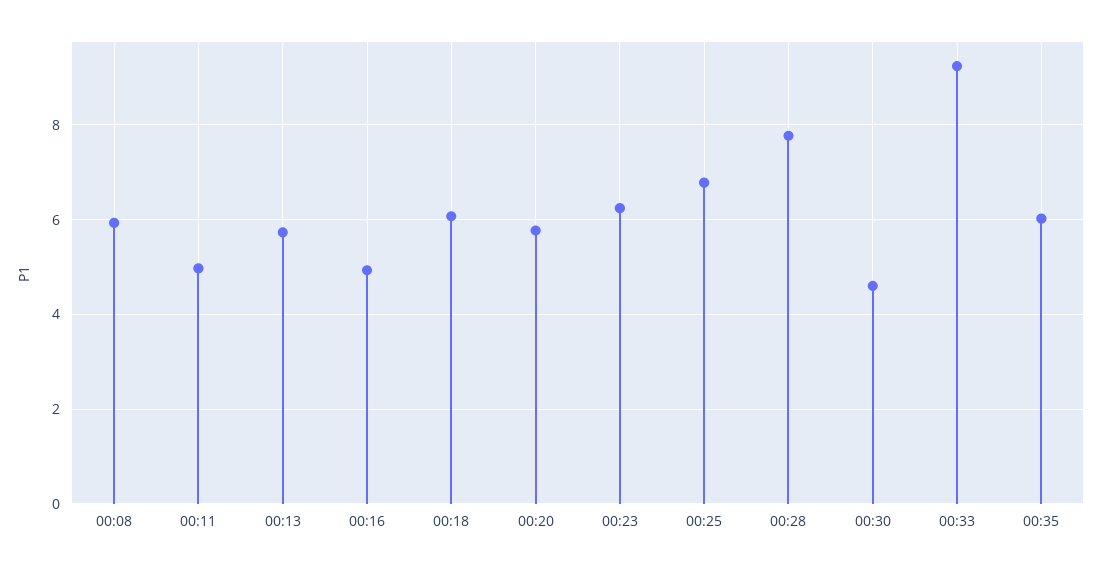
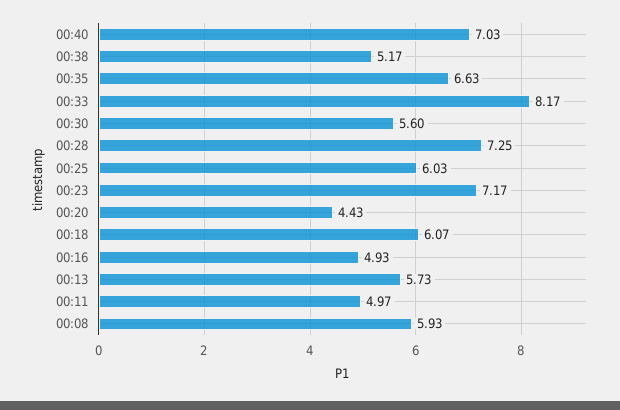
00:20: 5.8 -> 4.43
00:23: 6.2 -> 7.17
00:25: 6.8 -> 6.03
00:28: 7.8 -> 7.25
00:30: 4.6 -> 5.6
00:33: 9.2 -> 8.17
00:35: 6 -> 6.63
00:40: none -> 7.03
00:38: none -> 5.17

